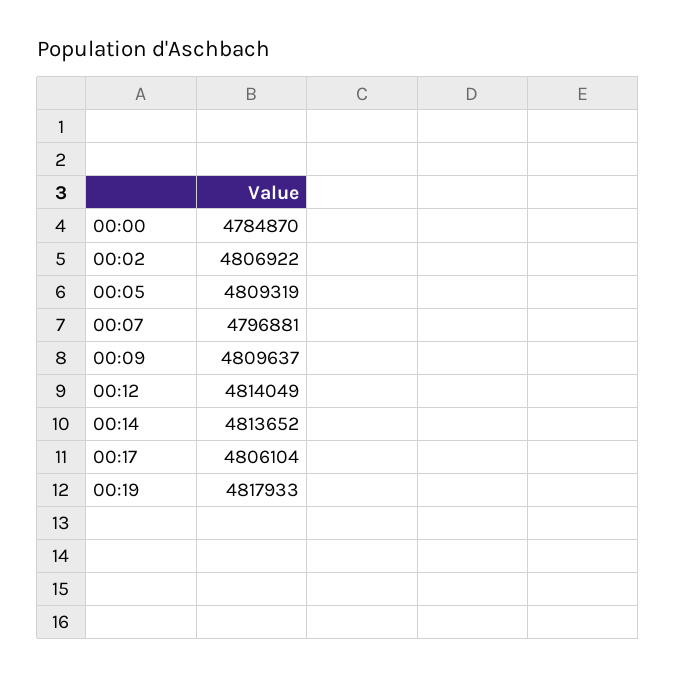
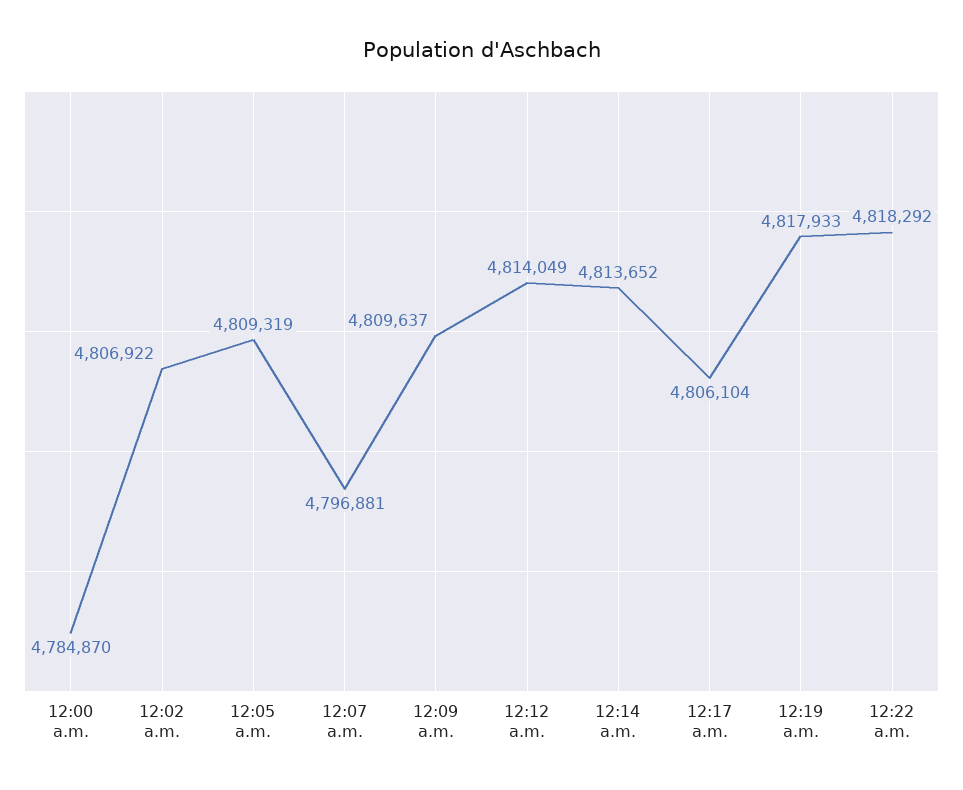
12:22 a.m.: none -> 4818292

